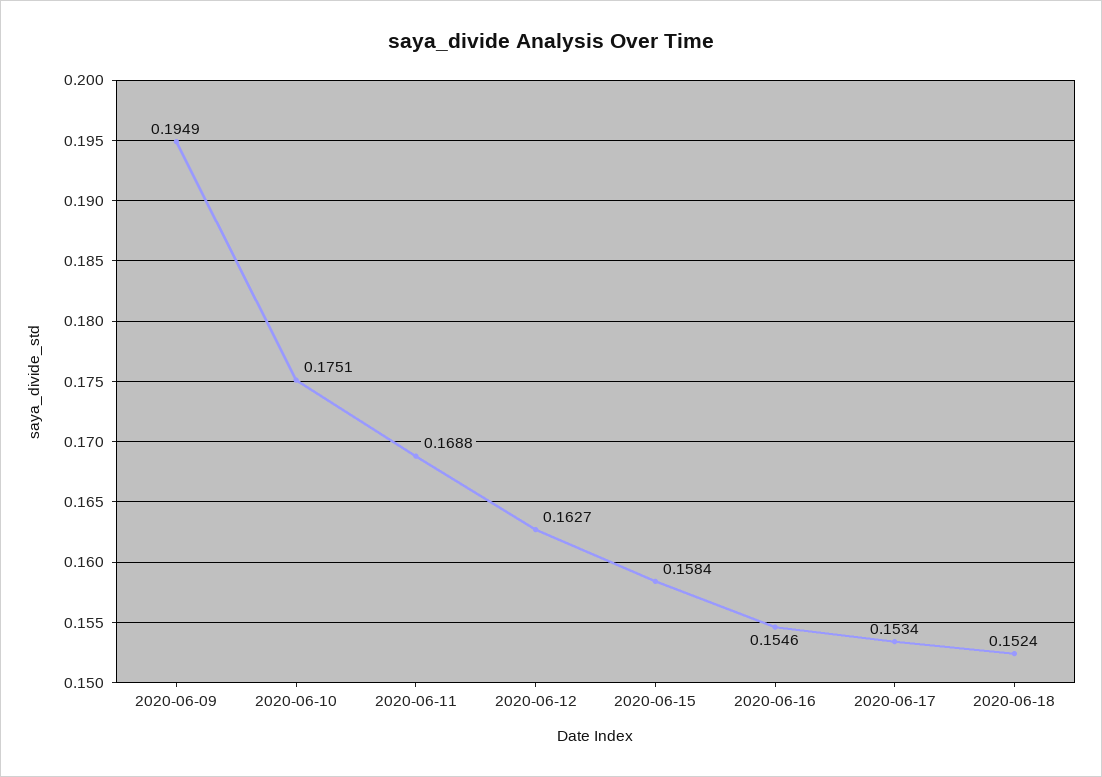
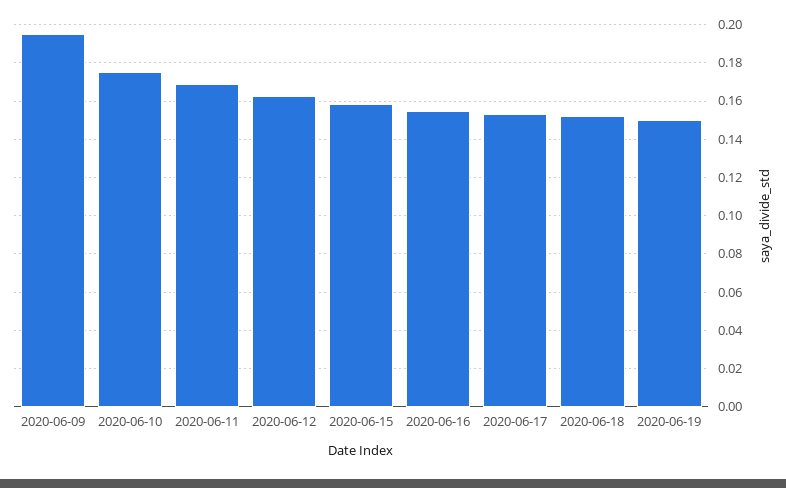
2020-06-19: none -> 0.15

